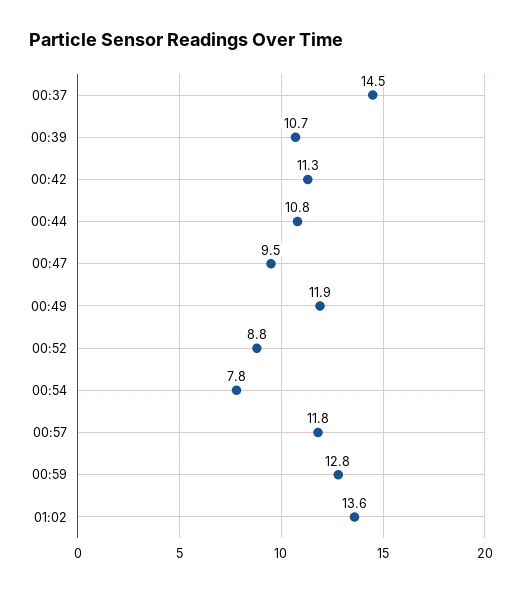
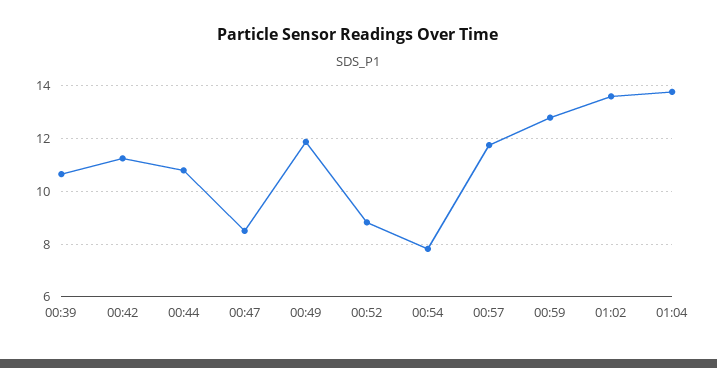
00:37: 14.5 -> none
00:47: 9.5 -> 8.5
01:04: none -> 13.75

